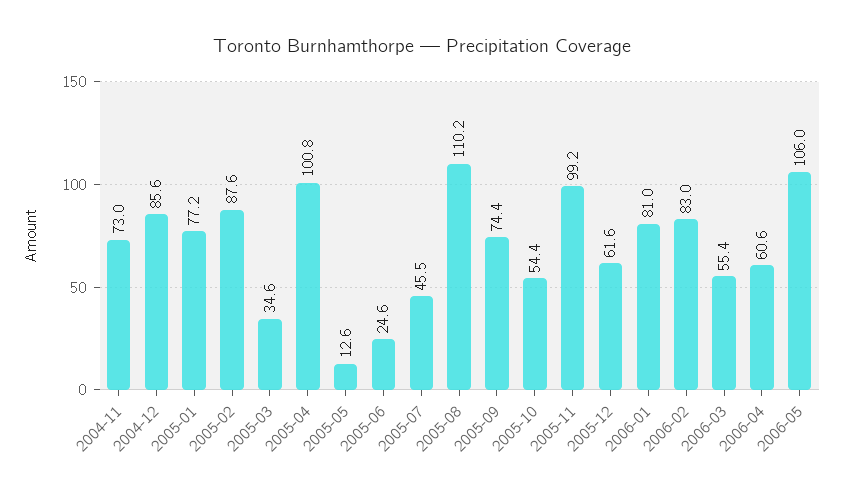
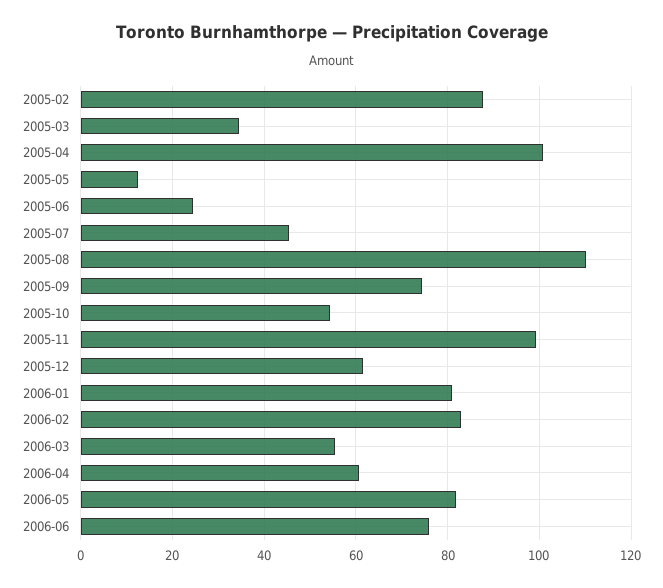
2004-11: 73 -> none
2004-12: 85.6 -> none
2005-01: 77.2 -> none
2006-05: 106 -> 82
2006-06: none -> 76

